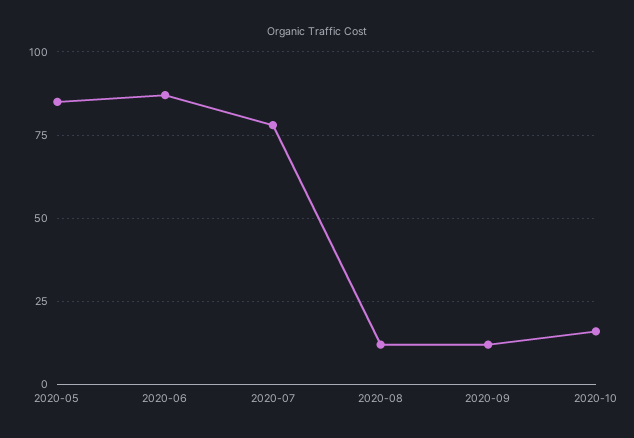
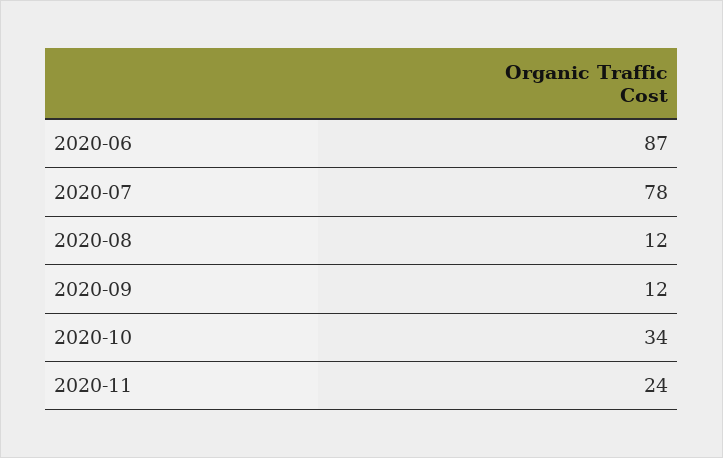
2020-05: 85 -> none
2020-10: 15 -> 34
2020-11: none -> 24

